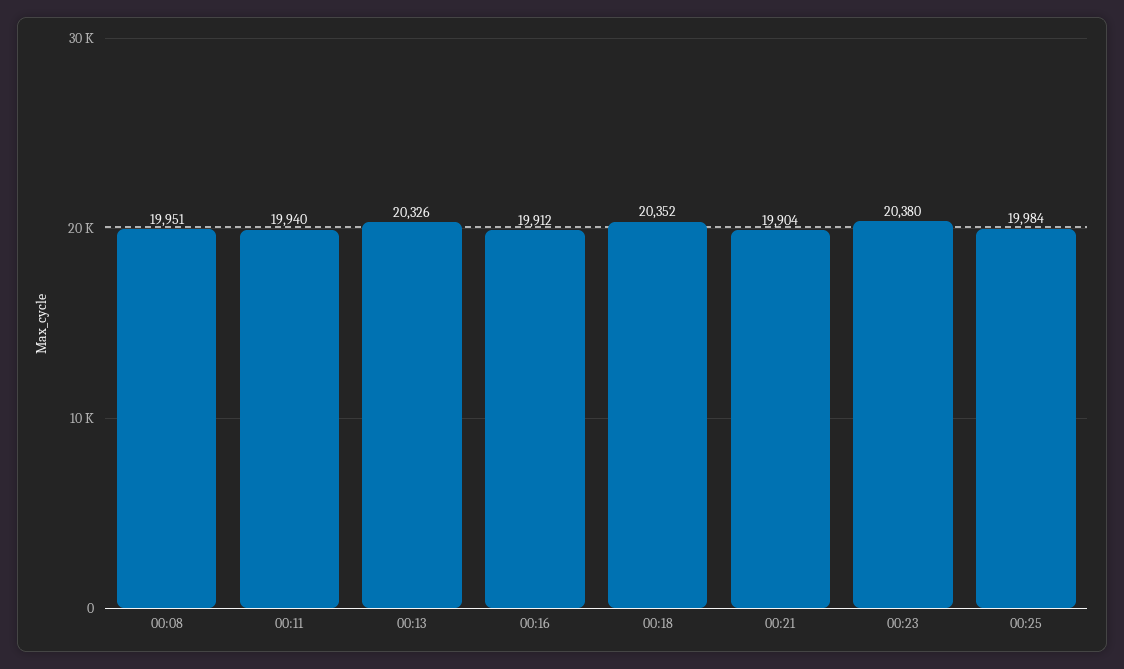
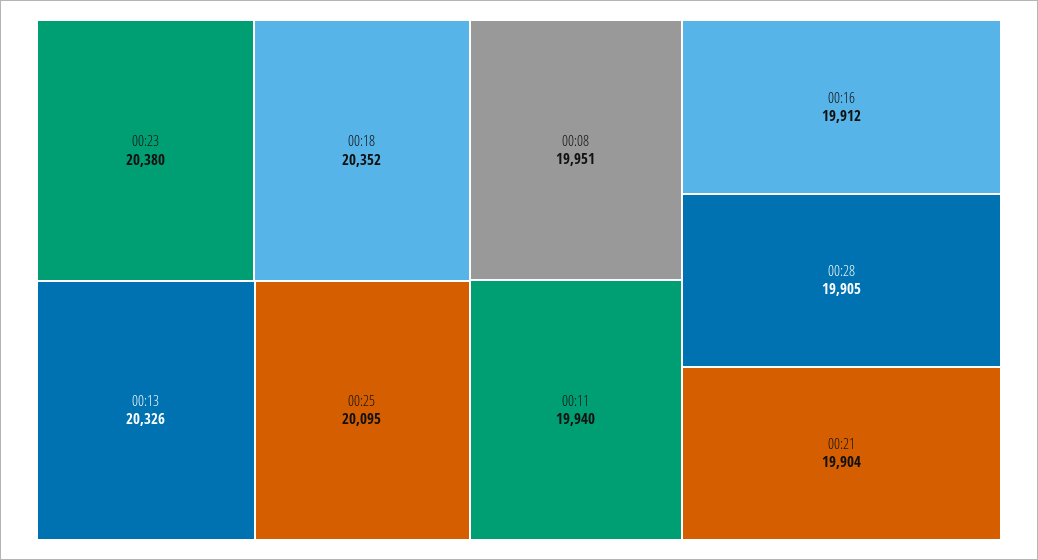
00:25: 19984 -> 20095
00:28: none -> 19905

